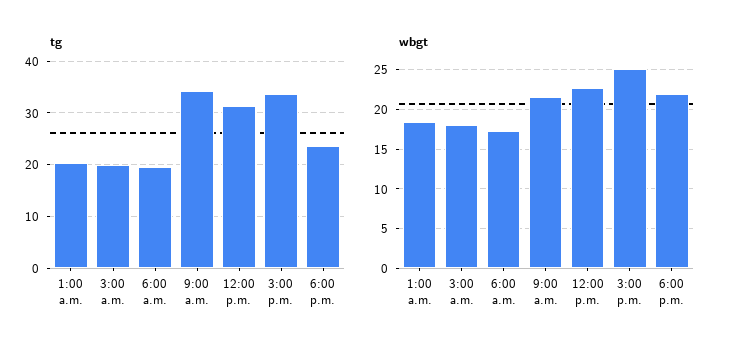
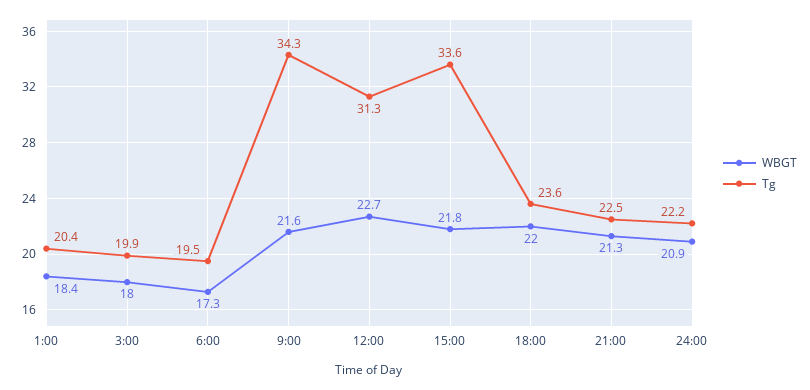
wbgt, 3:00 p.m.: 25 -> 21.8
wbgt, 21:00: none -> 21.3
tg, 21:00: none -> 22.5
wbgt, 24:00: none -> 20.9
tg, 24:00: none -> 22.2

